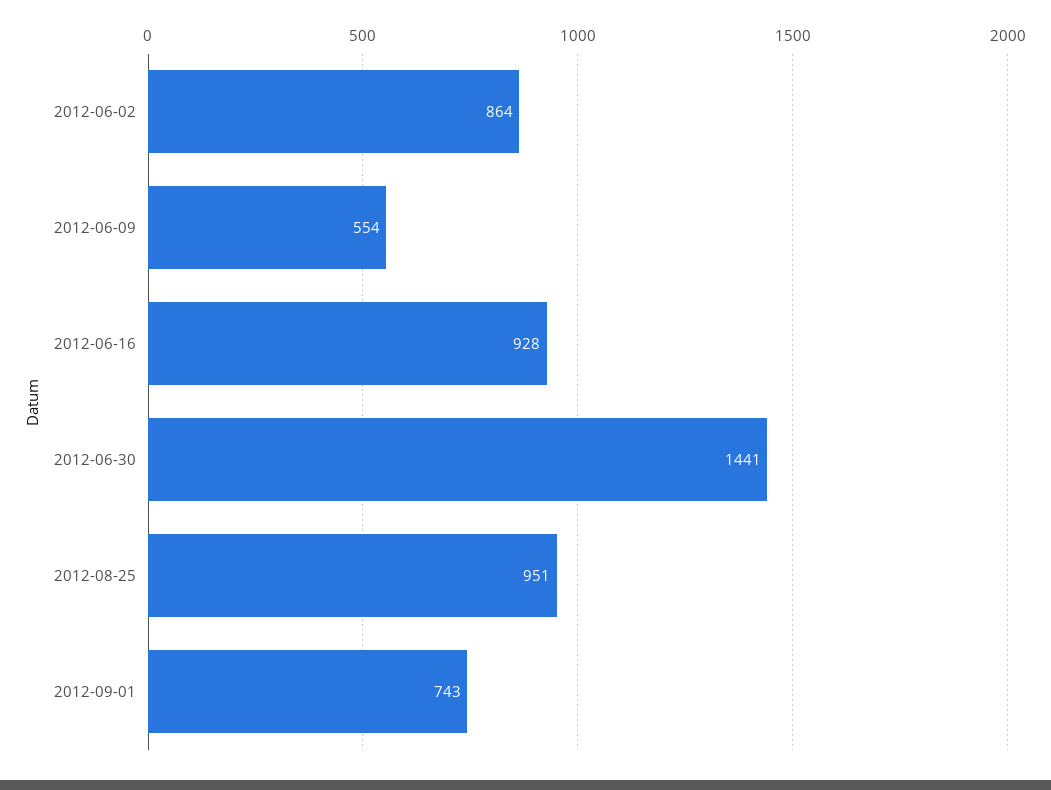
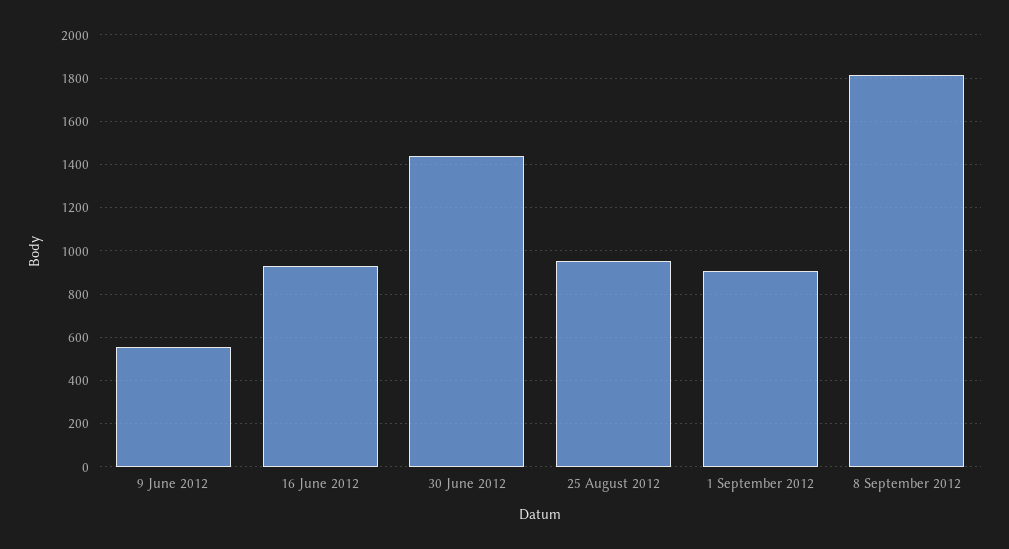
2012-06-02: 864 -> none
2012-09-01: 743 -> 900
8 September 2012: none -> 1800

